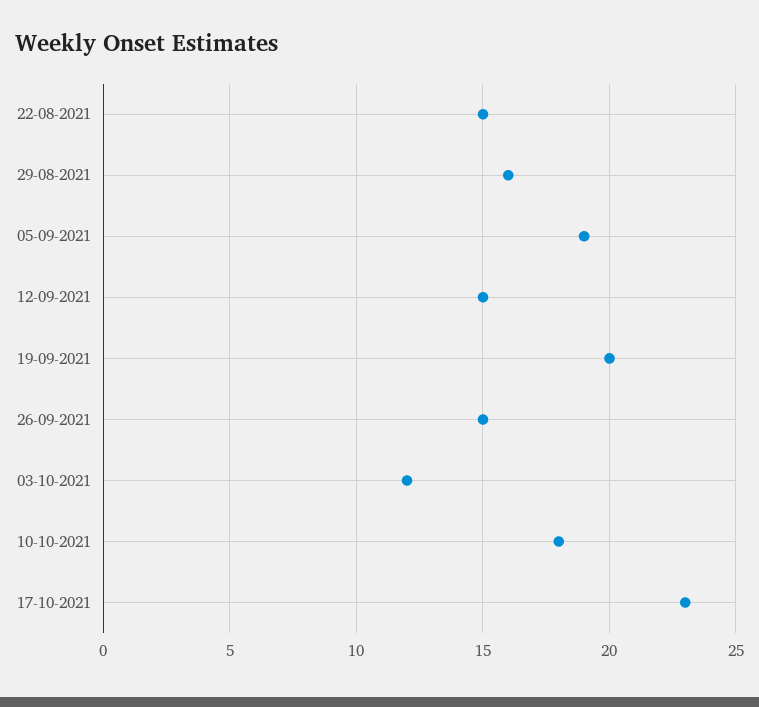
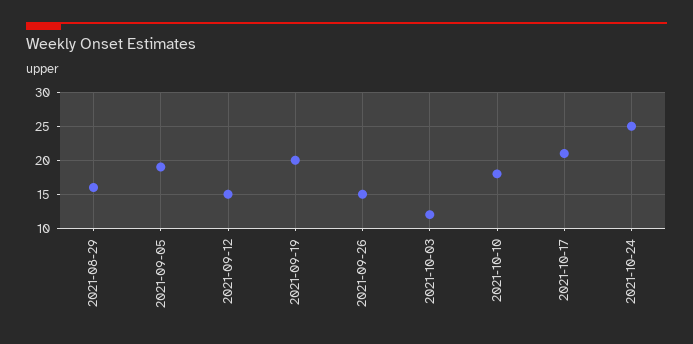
22-08-2021: 15 -> none
17-10-2021: 23 -> 21
2021-10-24: none -> 25

